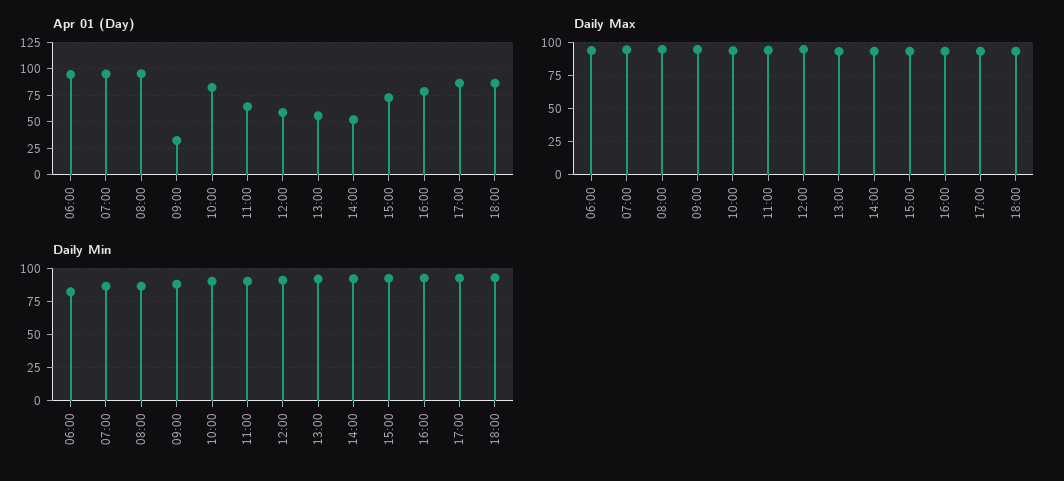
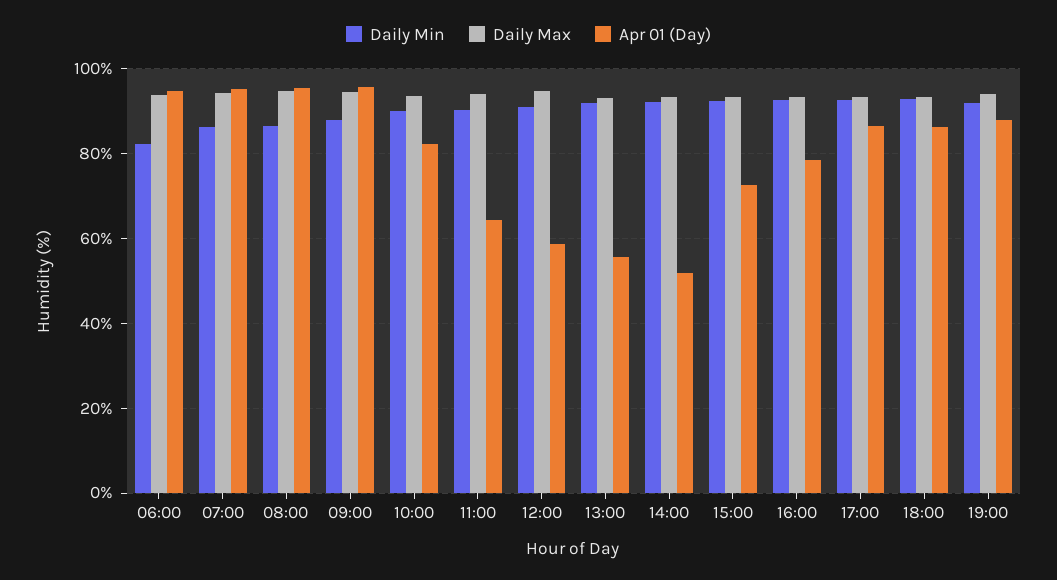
Apr 01 (Day), 09:00: 25 -> 96
Daily Min, 19:00: none -> 92
Daily Max, 19:00: none -> 94
Apr 01 (Day), 19:00: none -> 88

